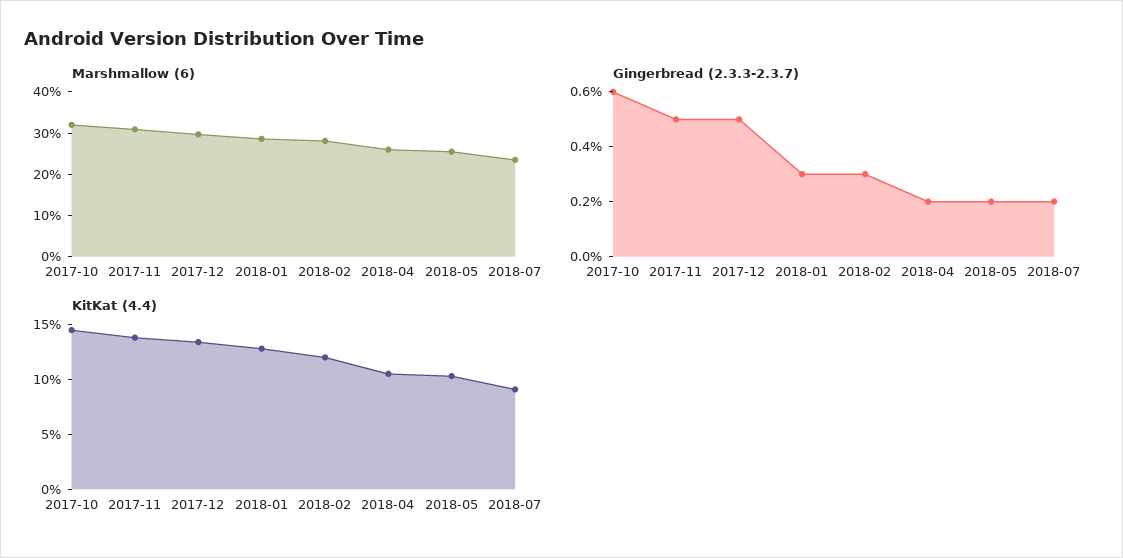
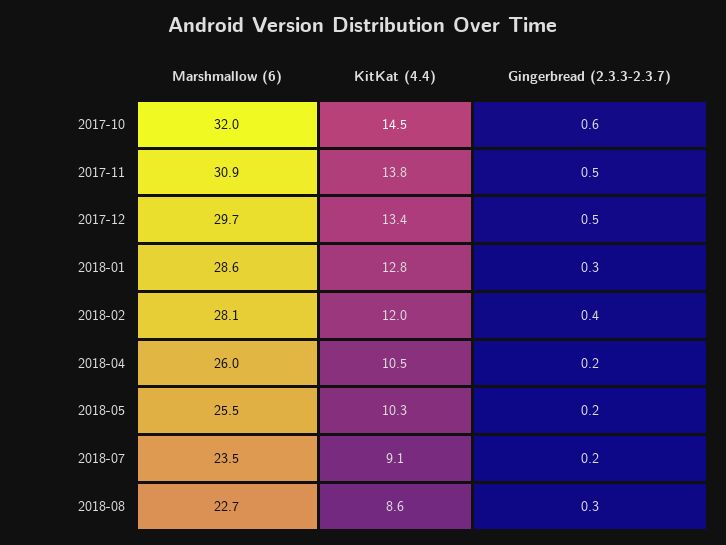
Gingerbread (2.3.3-2.3.7), 2018-02: 0.3 -> 0.4
Marshmallow (6), 2018-08: none -> 22.7
KitKat (4.4), 2018-08: none -> 8.6
Gingerbread (2.3.3-2.3.7), 2018-08: none -> 0.3

